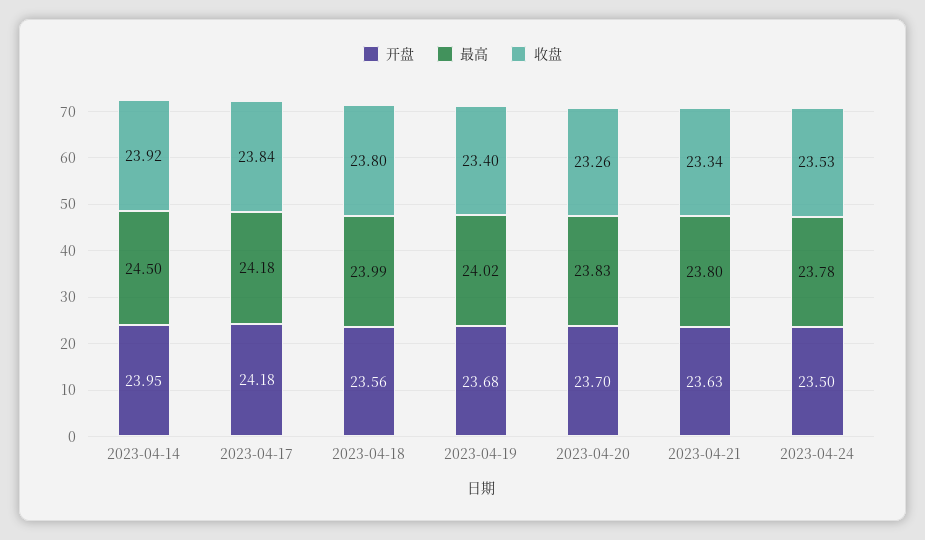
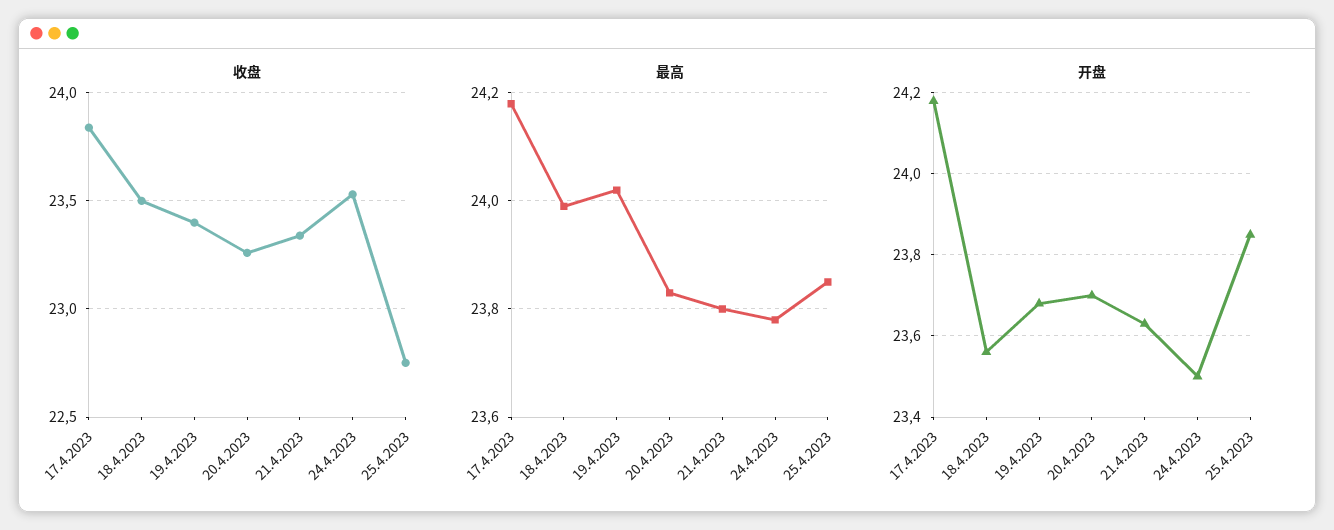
开盘, 2023-04-14: 23.95 -> none
最高, 2023-04-14: 24.5 -> none
收盘, 2023-04-14: 23.92 -> none
收盘, 2023-04-18: 23.8 -> 23.5
收盘, 25.4.2023: none -> 22.75
最高, 25.4.2023: none -> 23.85
开盘, 25.4.2023: none -> 23.85

